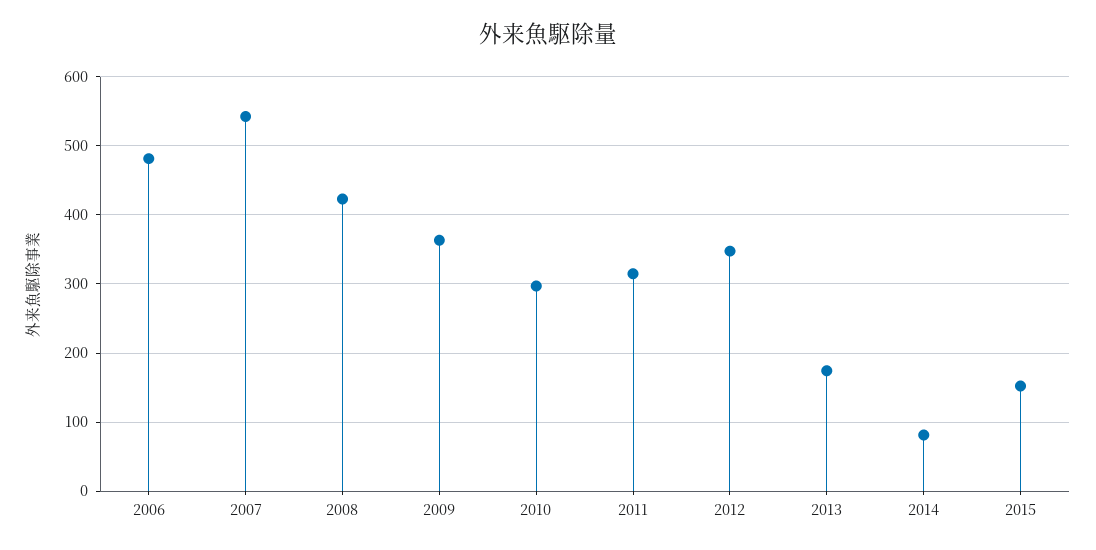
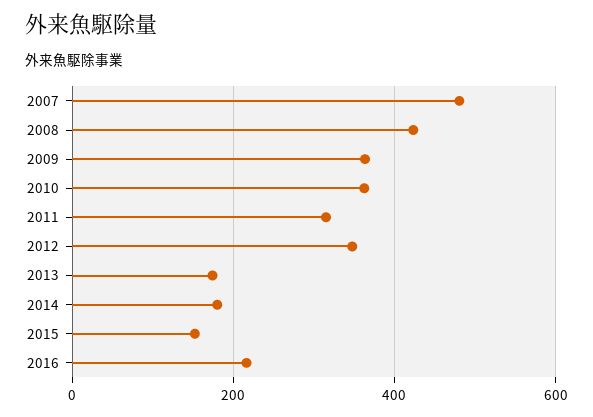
2006: 480 -> none
2007: 540 -> 480
2010: 300 -> 360
2014: 80 -> 180
2016: none -> 220

